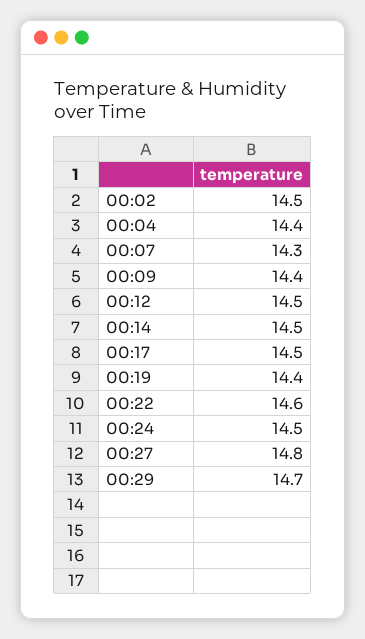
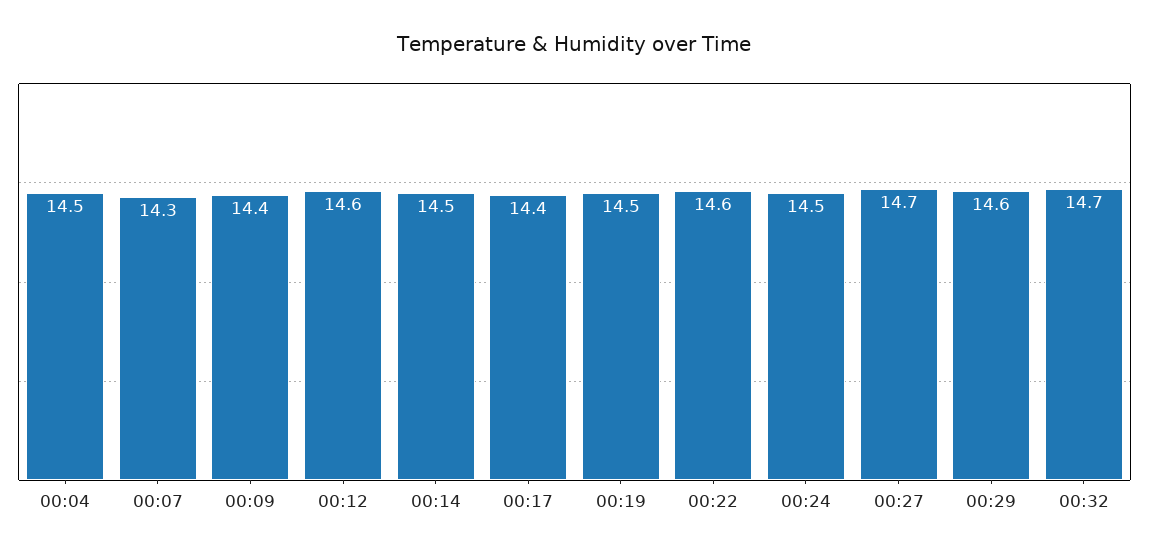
00:02: 14.5 -> none
00:04: 14.4 -> 14.5
00:12: 14.5 -> 14.6
00:17: 14.5 -> 14.4
00:19: 14.4 -> 14.5
00:27: 14.8 -> 14.7
00:29: 14.7 -> 14.6
00:32: none -> 14.7

